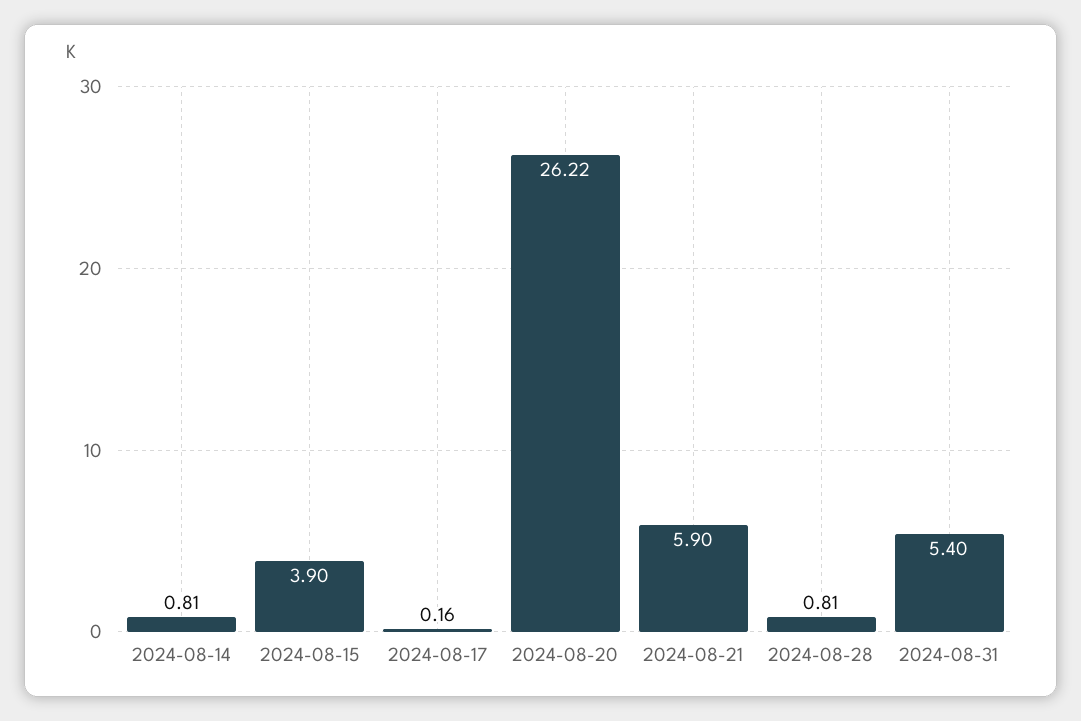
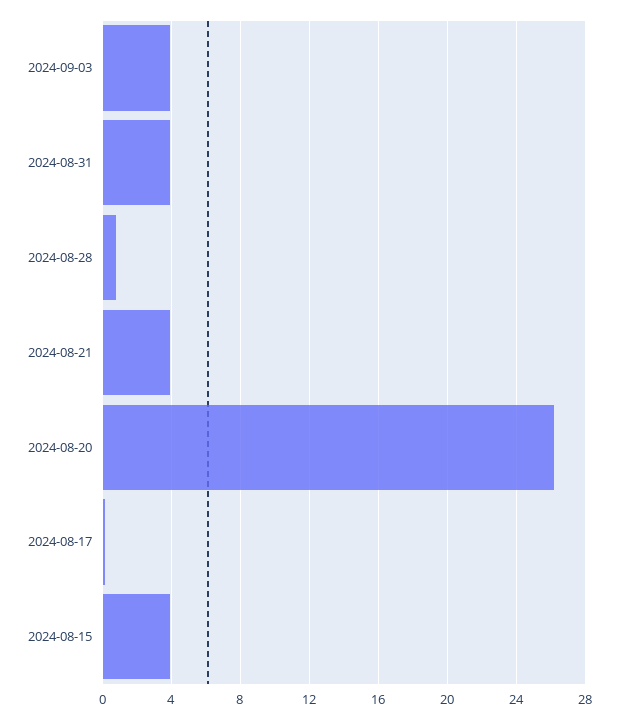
2024-08-14: 0.81 -> none
2024-08-21: 5.9 -> 4
2024-08-31: 5.4 -> 4
2024-09-03: none -> 4

